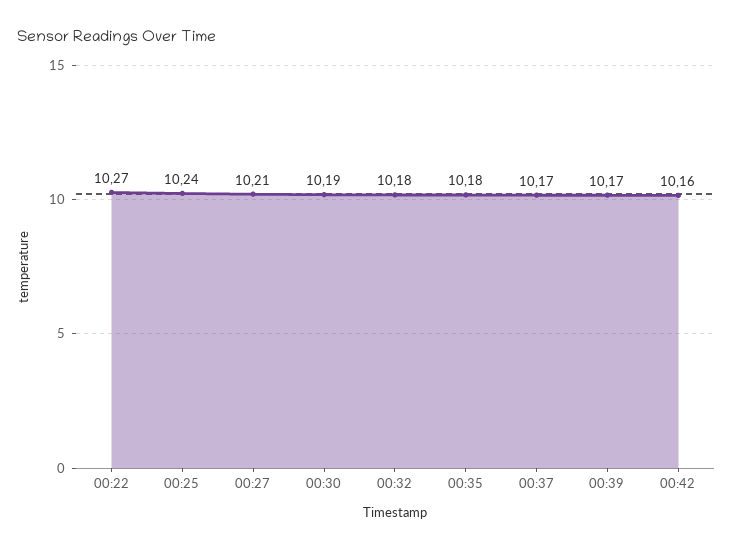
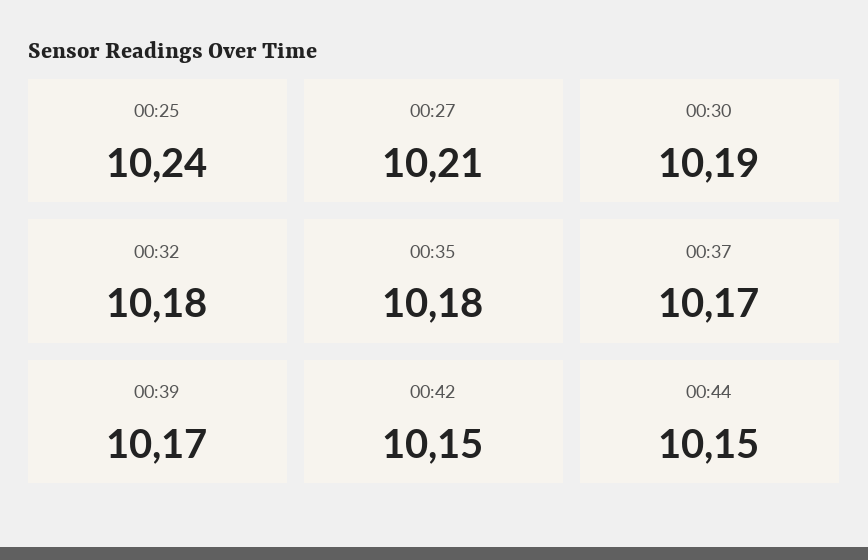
00:22: 10.27 -> none
00:42: 10.16 -> 10.15
00:44: none -> 10.15

